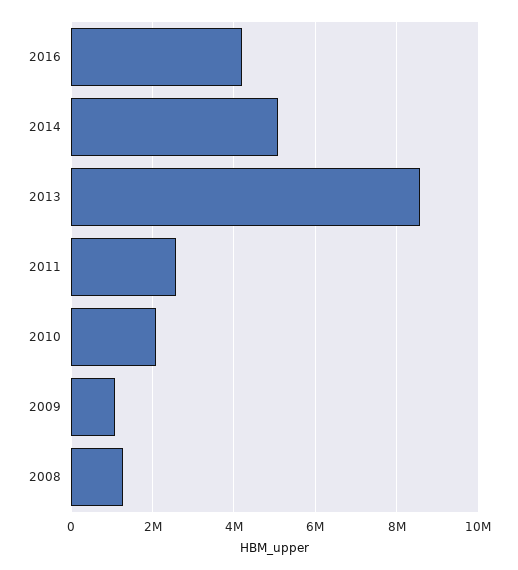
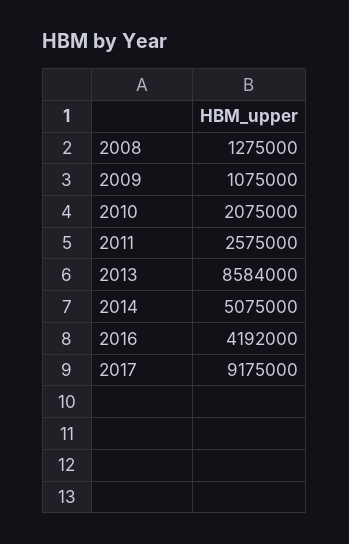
2017: none -> 9175000

